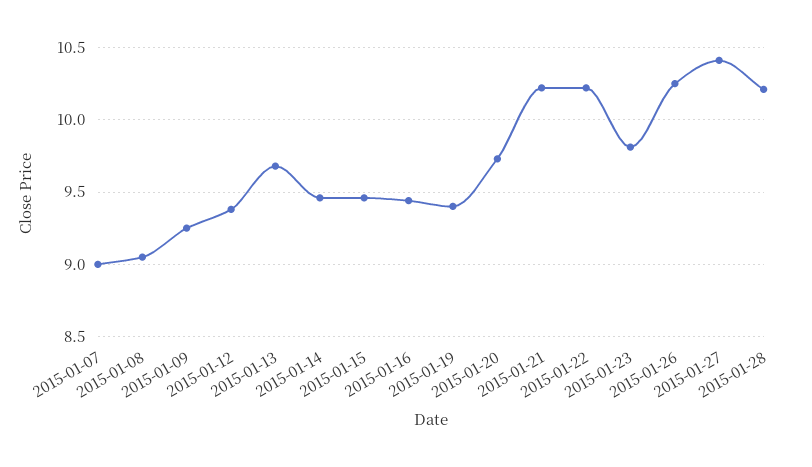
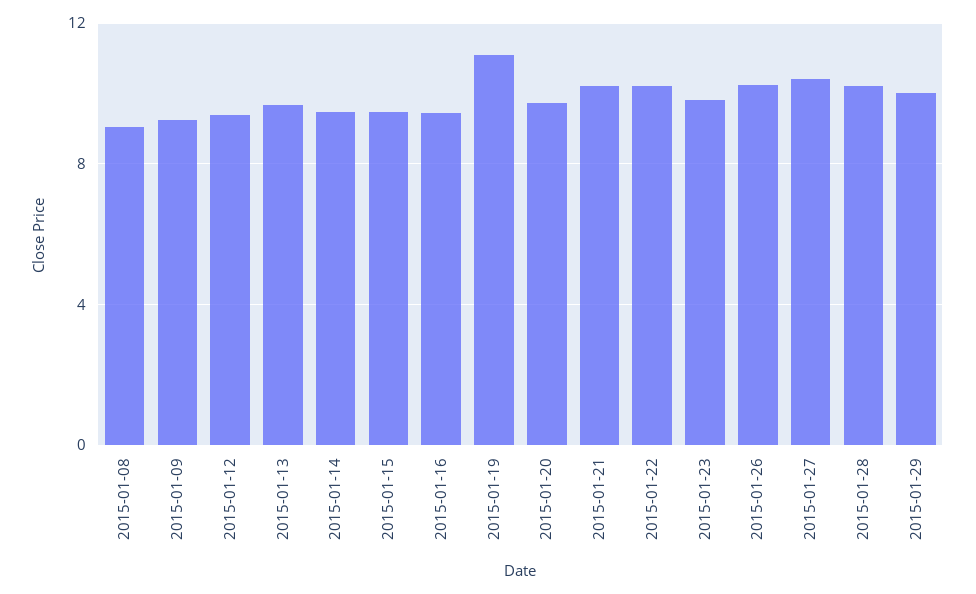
2015-01-07: 9 -> none
2015-01-19: 9.4 -> 11
2015-01-29: none -> 10

